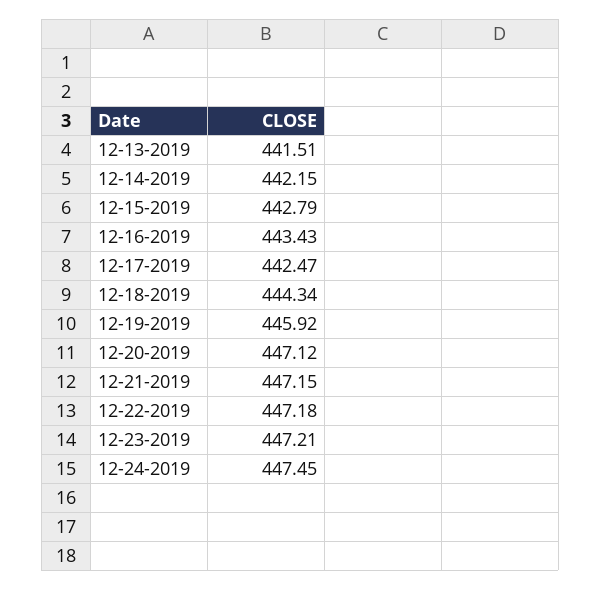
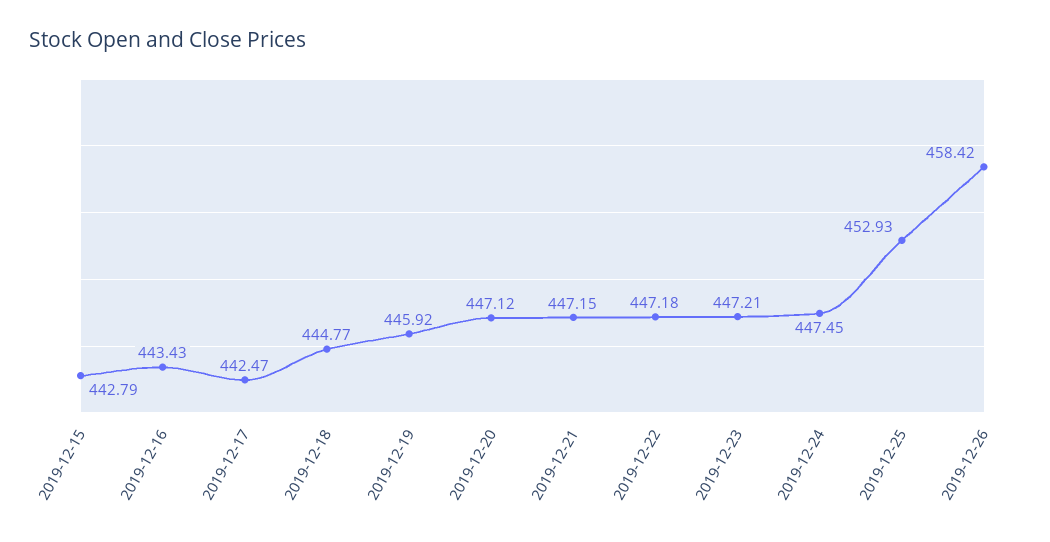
12-13-2019: 441.51 -> none
12-14-2019: 442.15 -> none
12-18-2019: 444.34 -> 444.77
2019-12-25: none -> 452.93
2019-12-26: none -> 458.42

